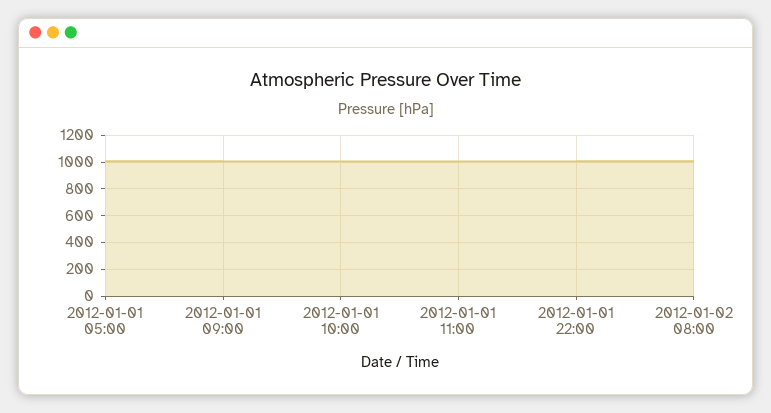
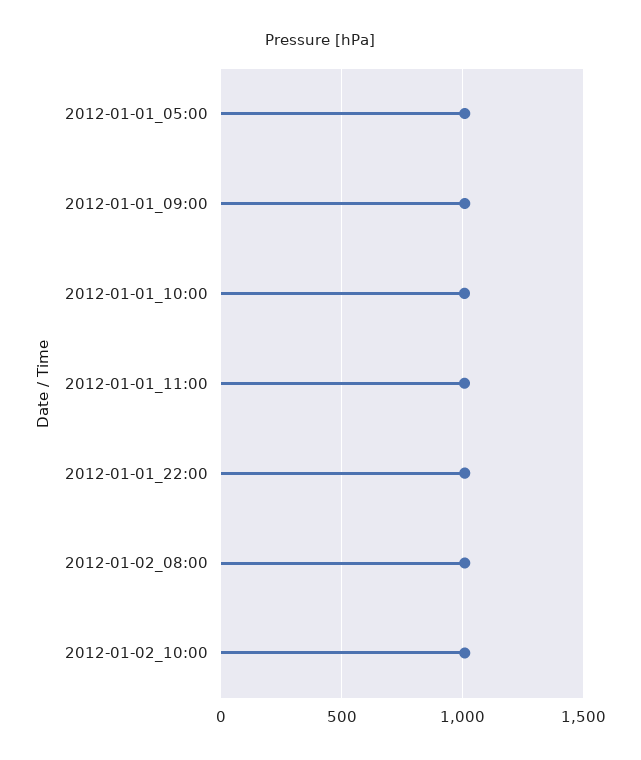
2012-01-02_10:00: none -> 1000

